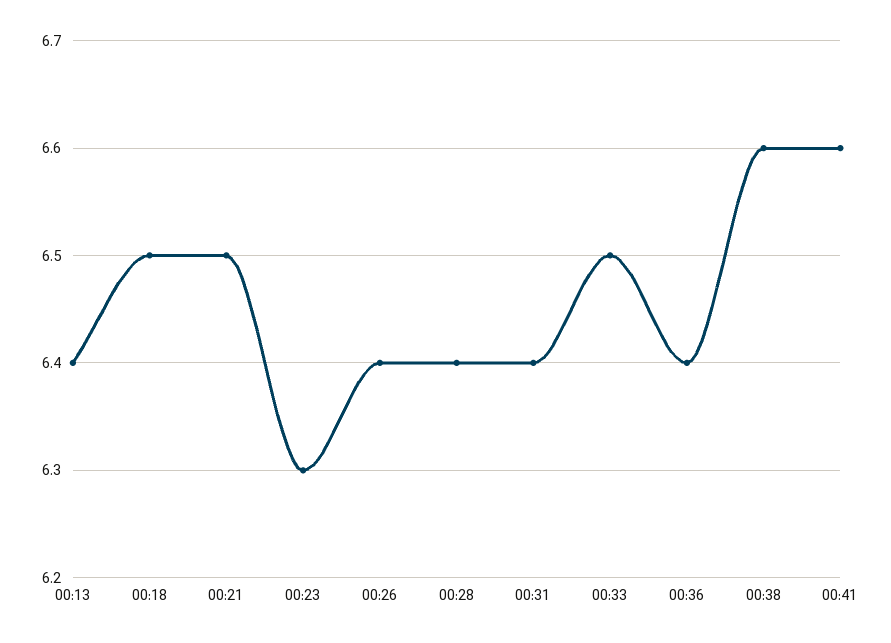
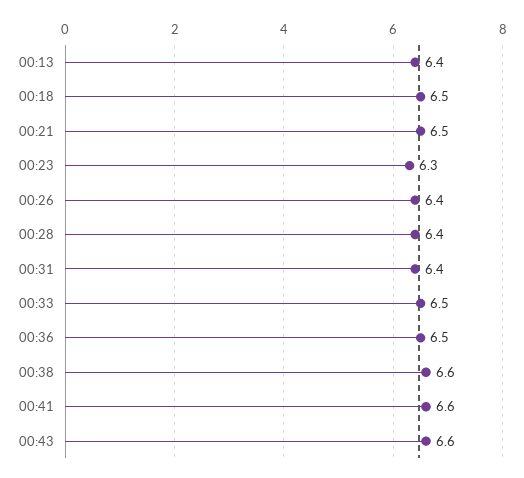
00:36: 6.4 -> 6.5
00:43: none -> 6.6

